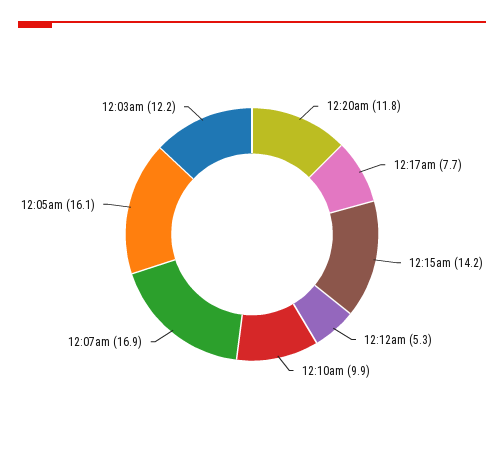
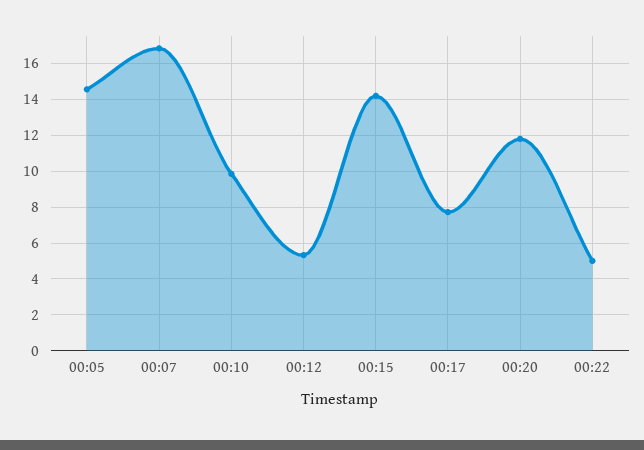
12:05am: 16.1 -> 14.5
12:03am: 12.2 -> none
00:22: none -> 5

